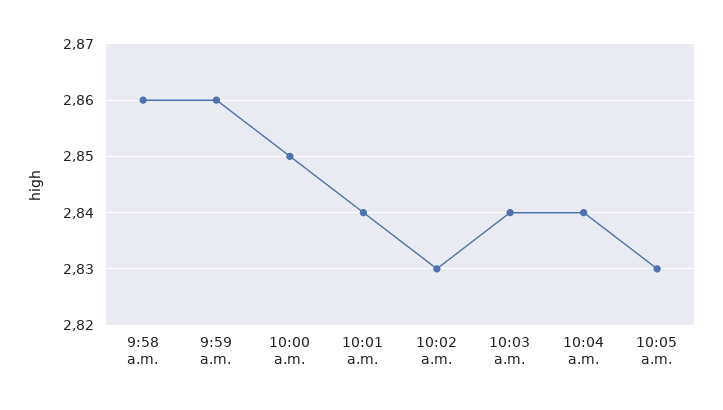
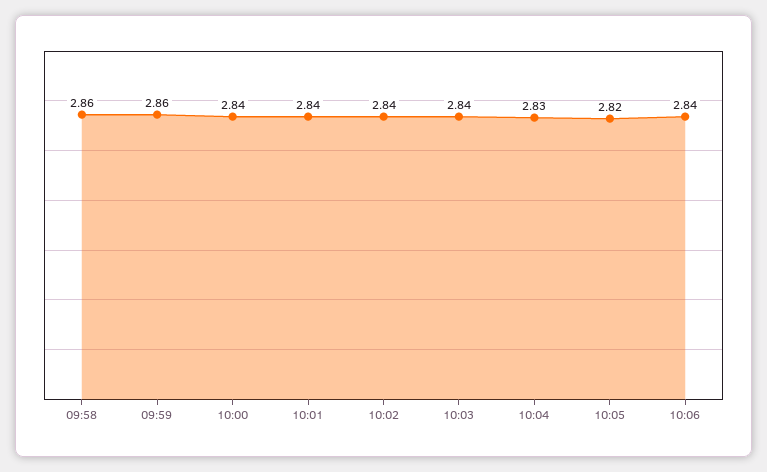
10:00 a.m.: 2.85 -> 2.84
10:02 a.m.: 2.83 -> 2.84
10:04 a.m.: 2.84 -> 2.83
10:05 a.m.: 2.83 -> 2.82
10:06: none -> 2.84

